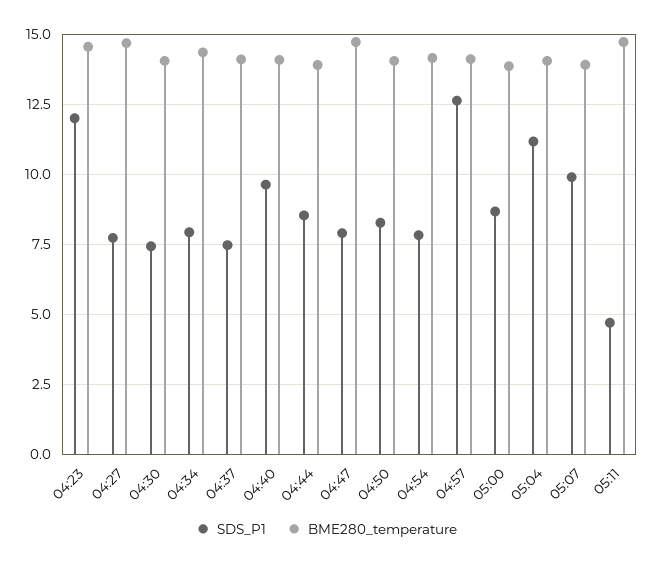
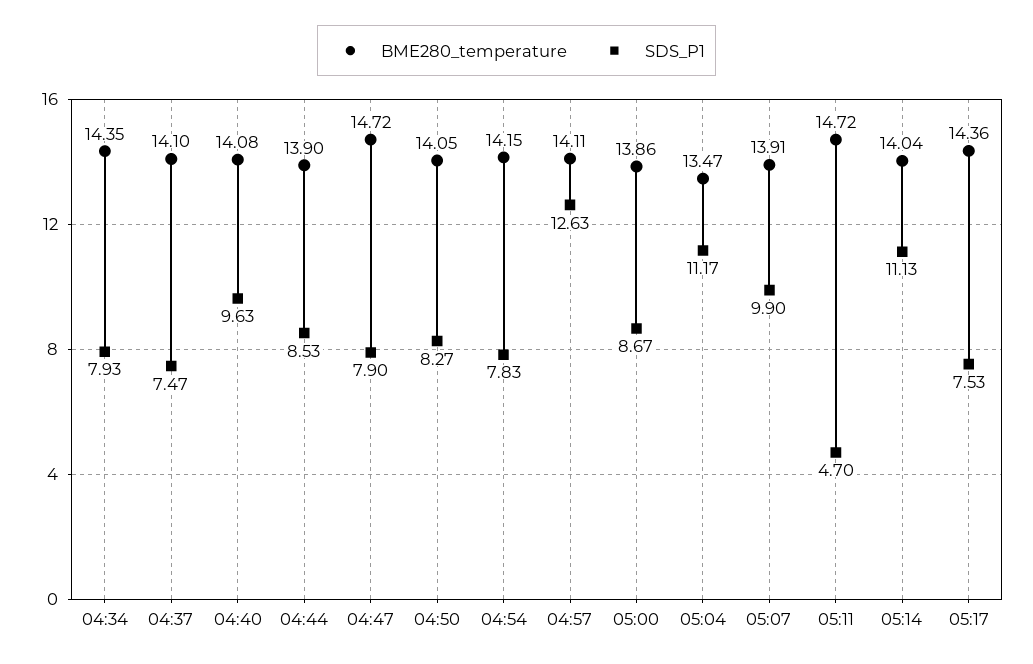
SDS_P1, 04:23: 12 -> none
BME280_temperature, 04:23: 14.5 -> none
SDS_P1, 04:27: 7.75 -> none
BME280_temperature, 04:27: 14.75 -> none
SDS_P1, 04:30: 7.5 -> none
BME280_temperature, 04:30: 14 -> none
BME280_temperature, 05:04: 14 -> 13.47
BME280_temperature, 05:14: none -> 14.04
SDS_P1, 05:14: none -> 11.13
BME280_temperature, 05:17: none -> 14.36
SDS_P1, 05:17: none -> 7.53

